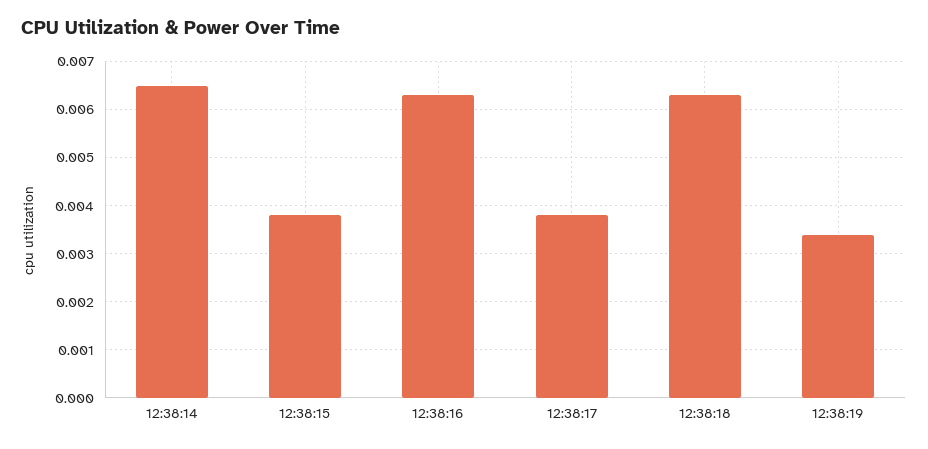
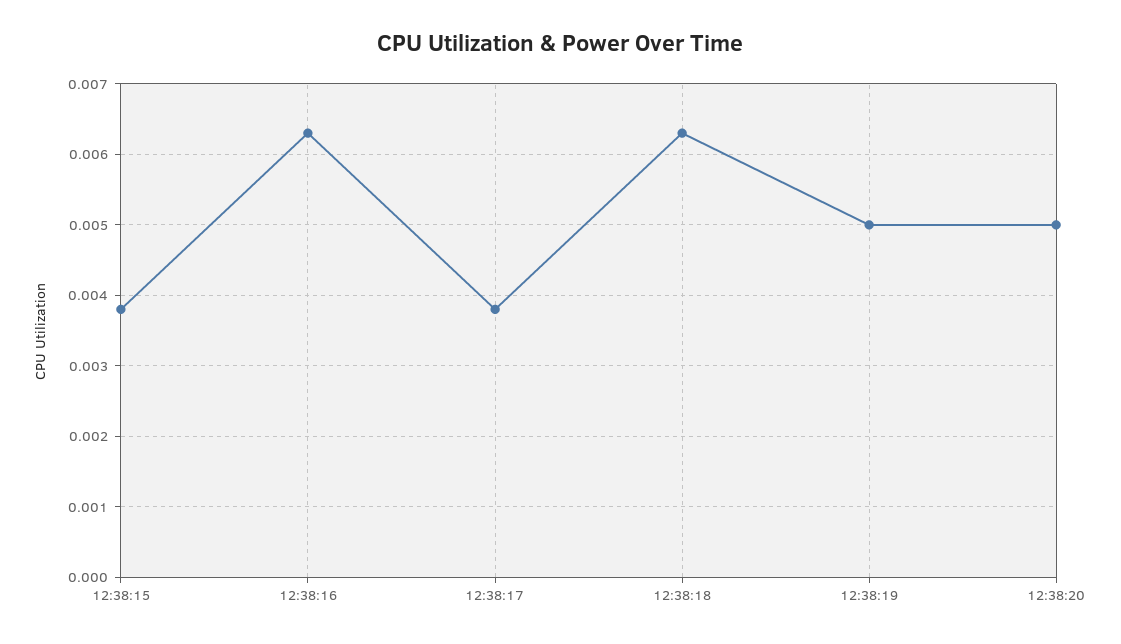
12:38:14: 0.0065 -> none
12:38:19: 0.0035 -> 0.005
12:38:20: none -> 0.005

